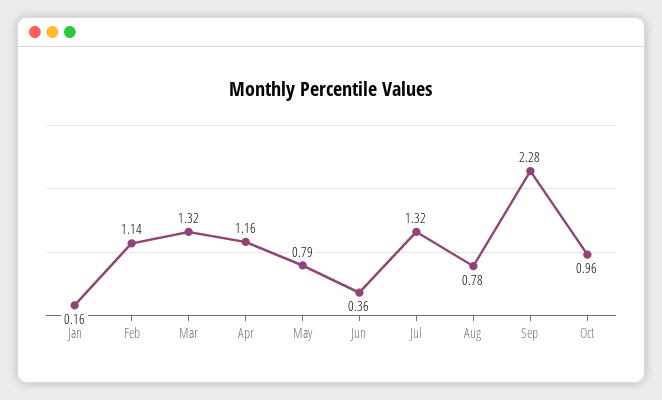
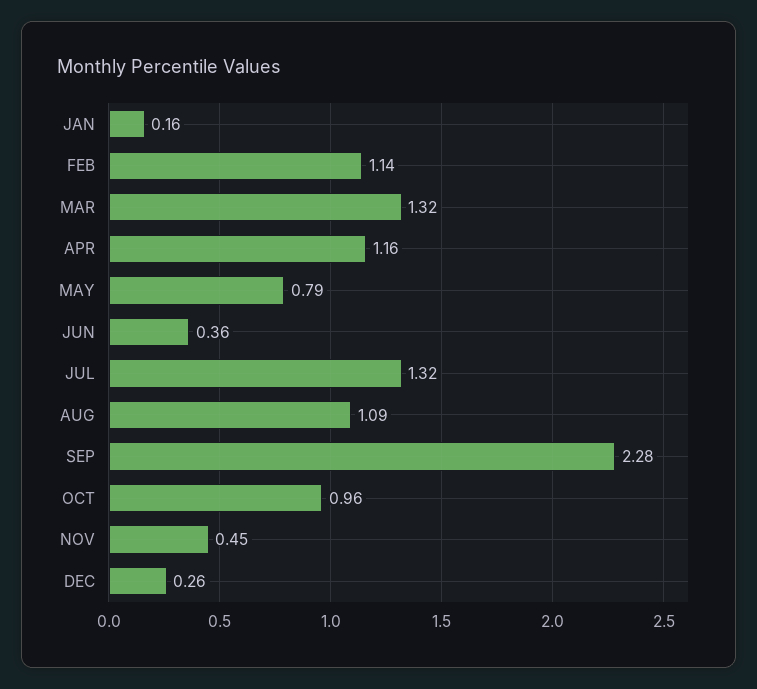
Aug: 0.78 -> 1.09
NOV: none -> 0.45
DEC: none -> 0.26

